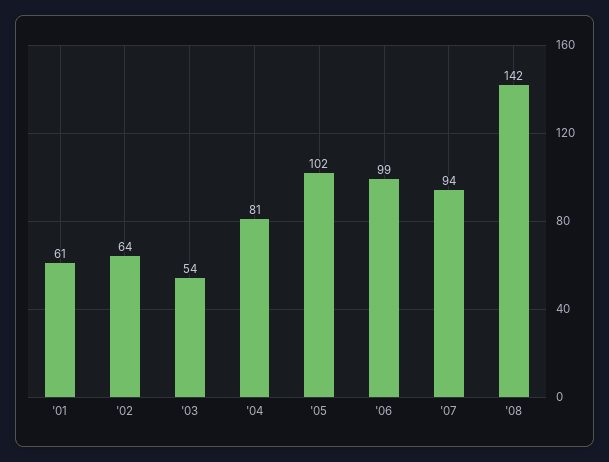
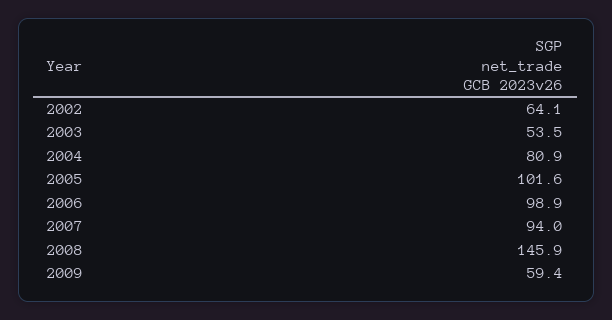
'01: 61 -> none
'08: 142 -> 145.9
2009: none -> 59.4

